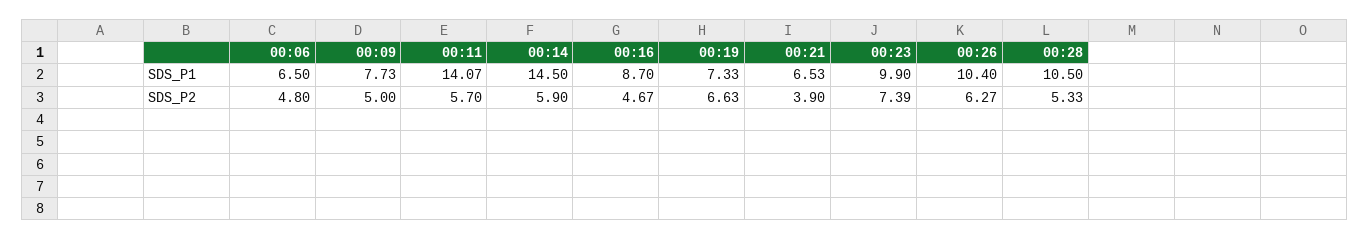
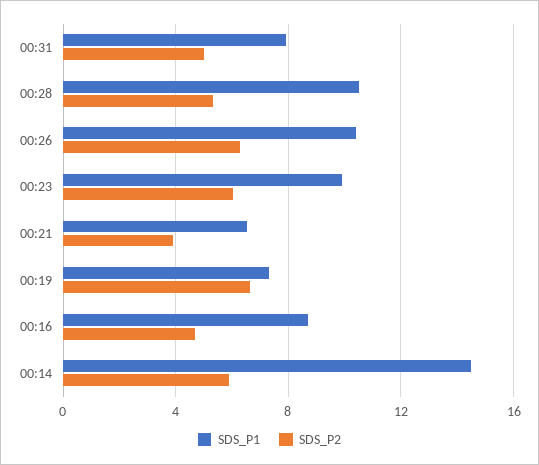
SDS_P1, 00:06: 6.5 -> none
SDS_P1, 00:09: 7.73 -> none
SDS_P1, 00:11: 14.07 -> none
SDS_P2, 00:06: 4.8 -> none
SDS_P2, 00:09: 5 -> none
SDS_P2, 00:11: 5.7 -> none
SDS_P2, 00:23: 7.39 -> 6
SDS_P1, 00:31: none -> 8
SDS_P2, 00:31: none -> 5

